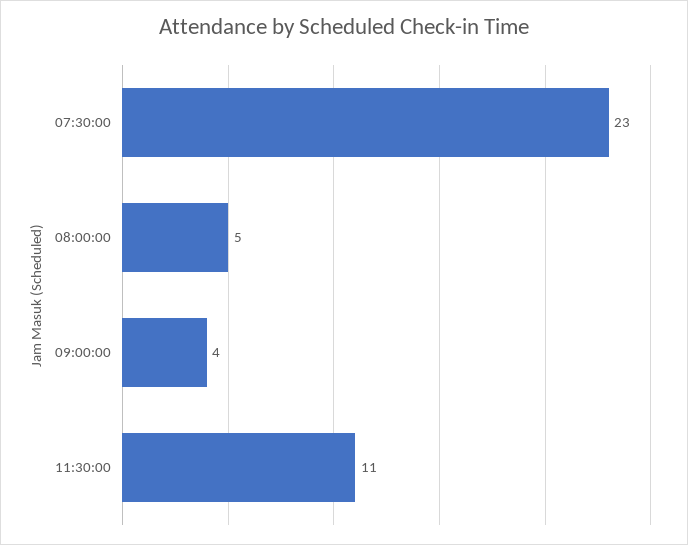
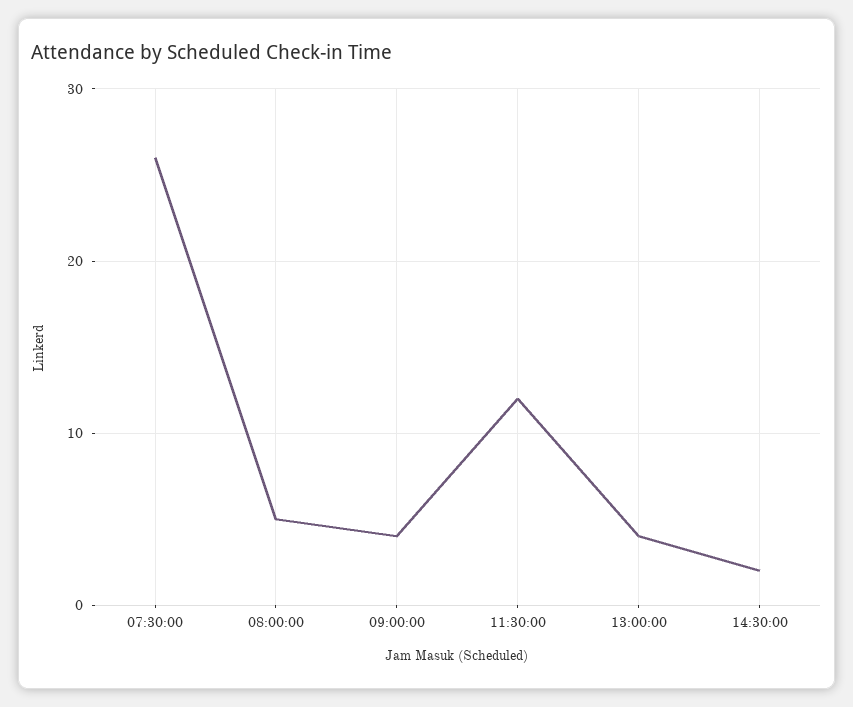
07:30:00: 23 -> 26
11:30:00: 11 -> 12
13:00:00: none -> 4
14:30:00: none -> 2

